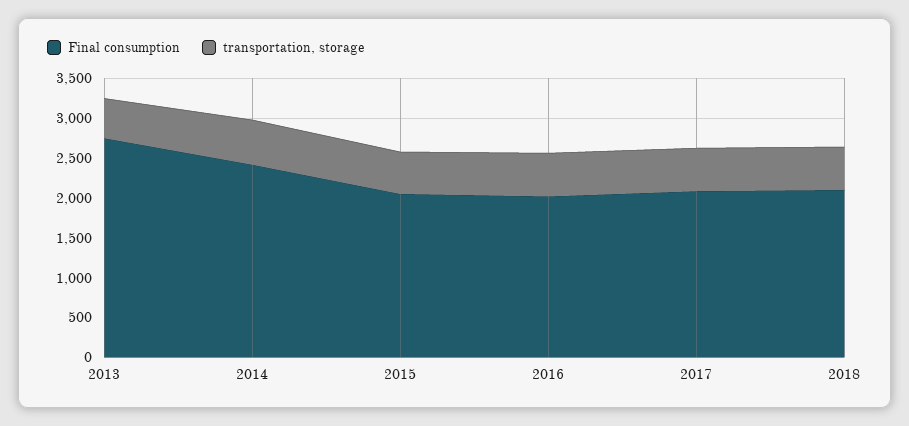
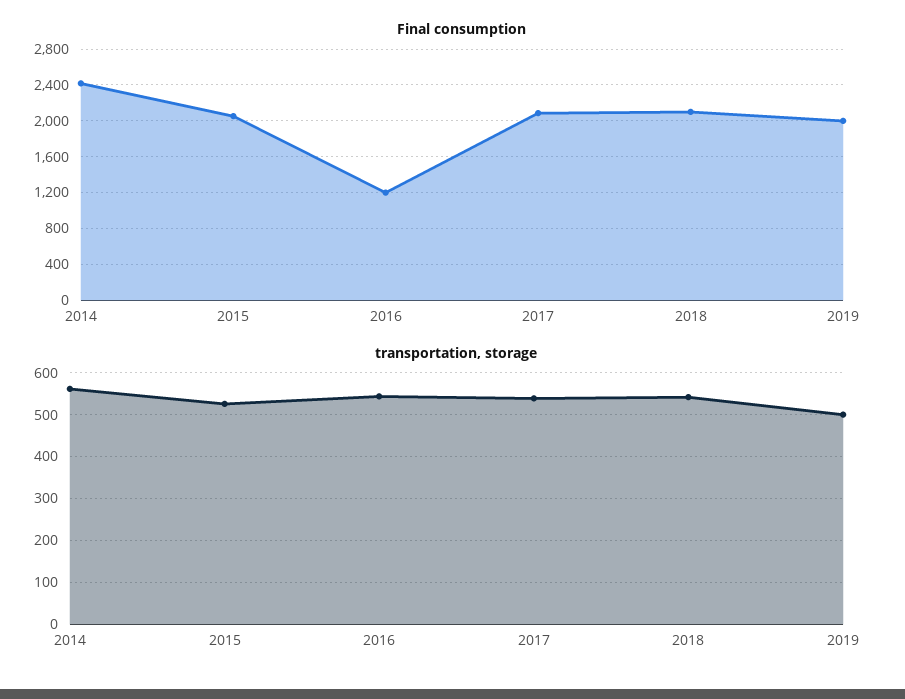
Final consumption, 2013: 2750 -> none
transportation, storage, 2013: 500 -> none
Final consumption, 2016: 2000 -> 1200
Final consumption, 2019: none -> 2000
transportation, storage, 2019: none -> 500

